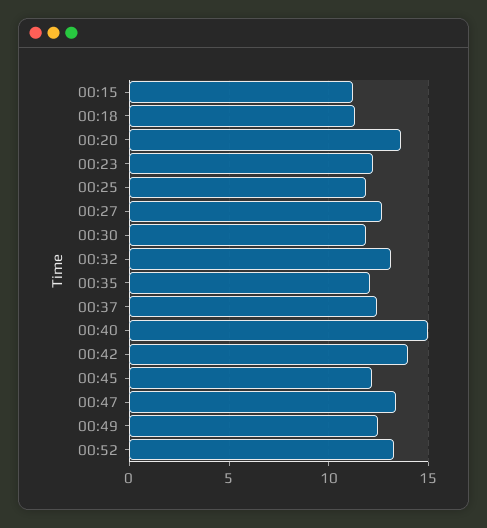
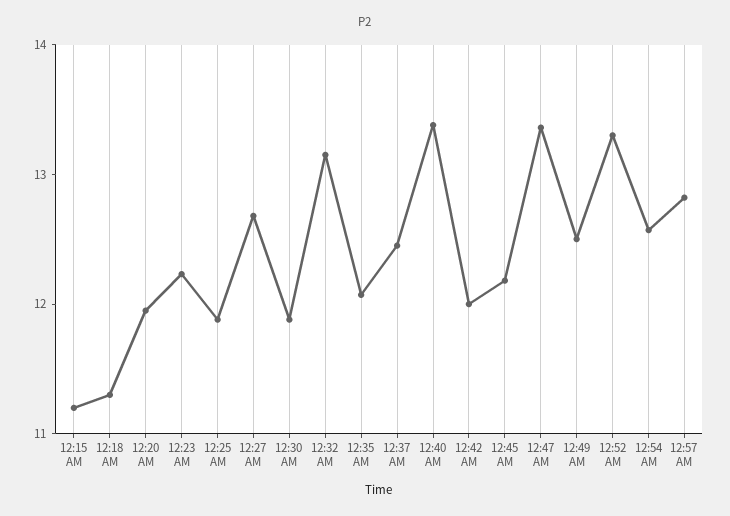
00:20: 13.5 -> 12
00:40: 15 -> 13.4
00:42: 14 -> 12
12:54 AM: none -> 12.6
12:57 AM: none -> 12.8

